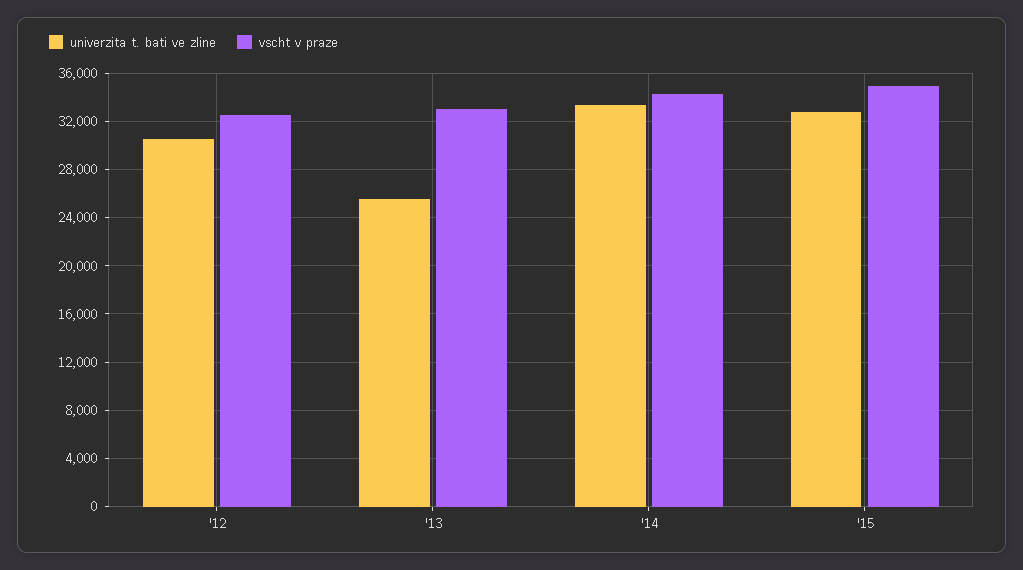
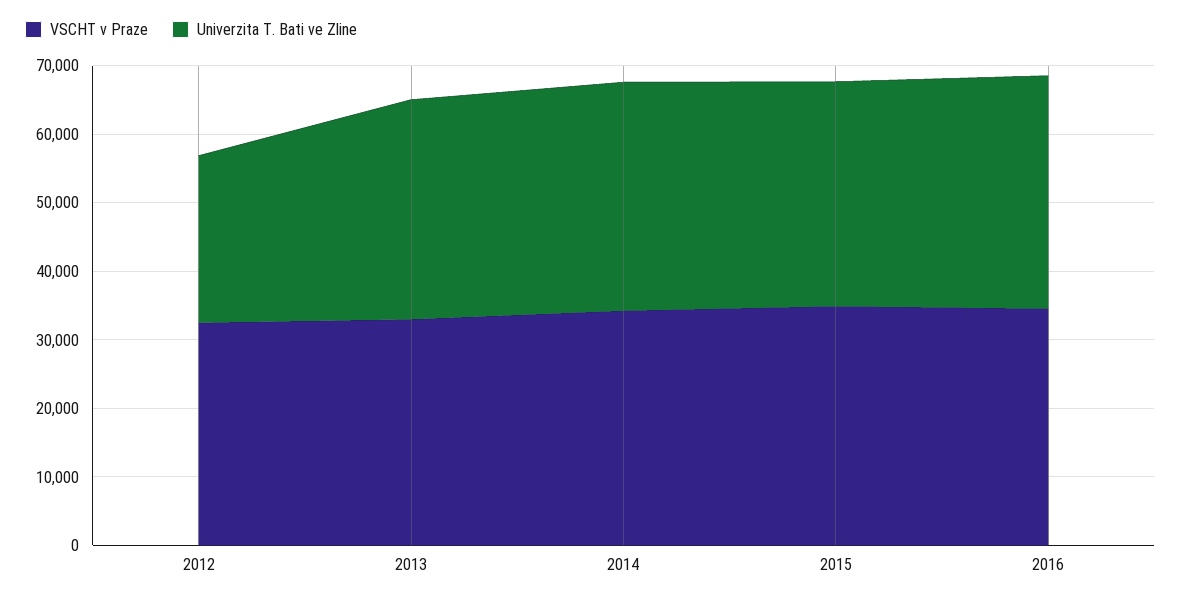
univerzita t. bati ve zline, '12: 30500 -> 24000
univerzita t. bati ve zline, '13: 25500 -> 32000
vscht v praze, 2016: none -> 34000
univerzita t. bati ve zline, 2016: none -> 34000

